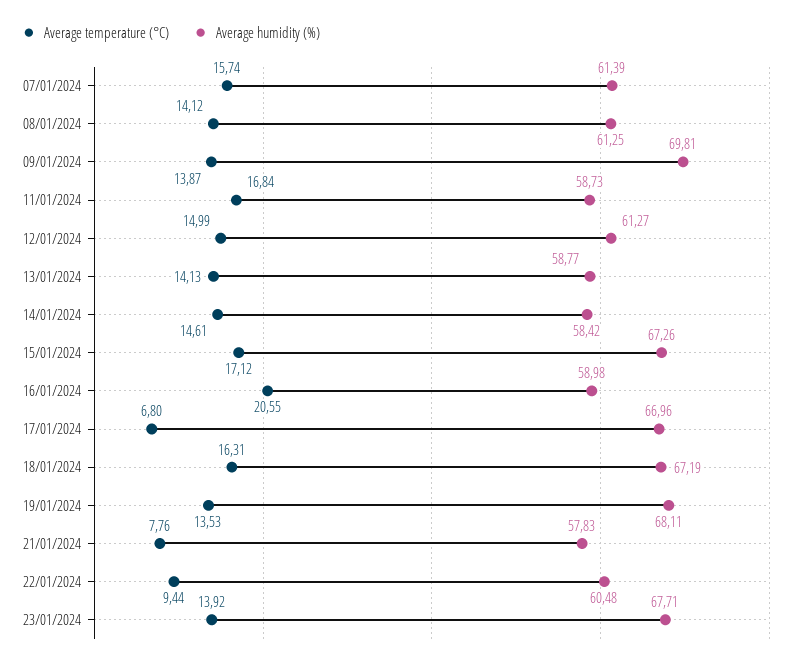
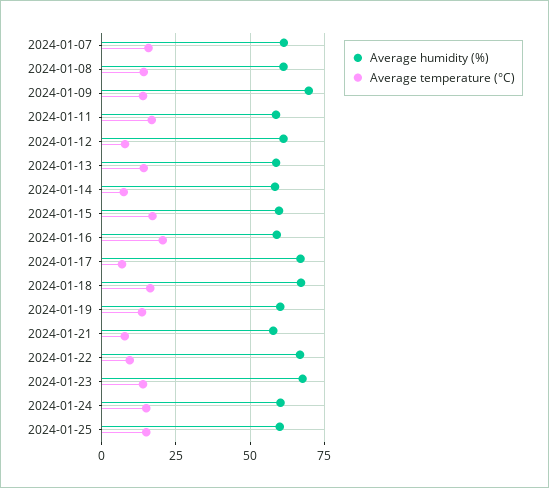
Average temperature (°C), 12/01/2024: 14.99 -> 7.5
Average temperature (°C), 14/01/2024: 14.61 -> 7.5
Average humidity (%), 15/01/2024: 67.26 -> 60
Average humidity (%), 19/01/2024: 68.11 -> 60
Average humidity (%), 22/01/2024: 60.48 -> 67.5
Average humidity (%), 2024-01-24: none -> 60
Average temperature (°C), 2024-01-24: none -> 15
Average humidity (%), 2024-01-25: none -> 60
Average temperature (°C), 2024-01-25: none -> 15

